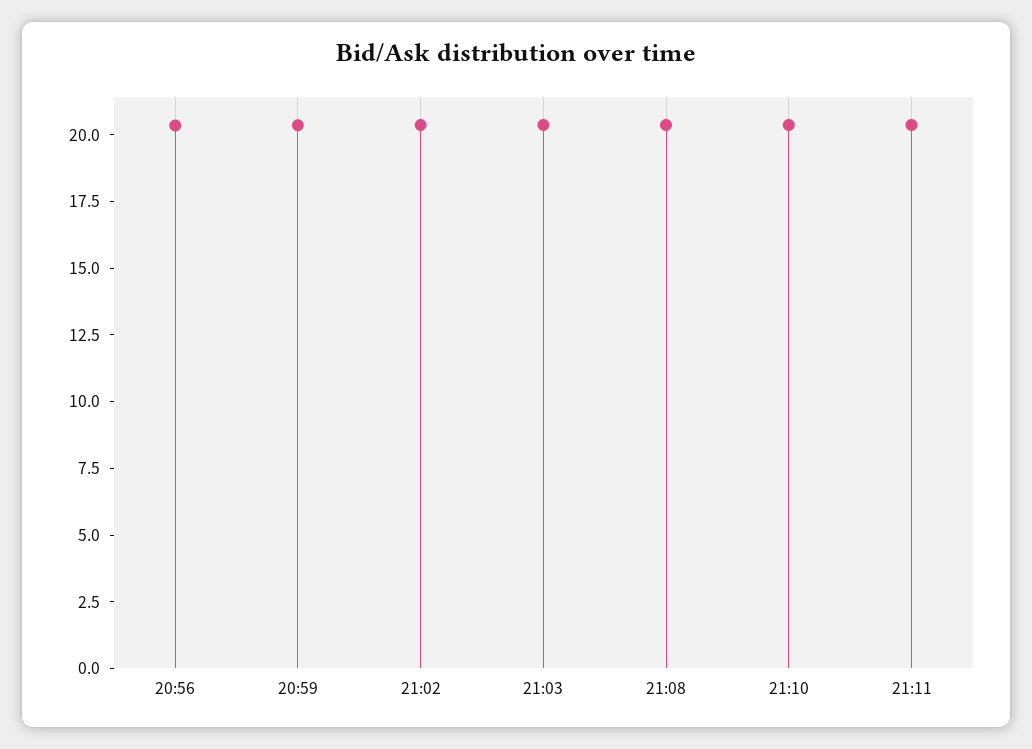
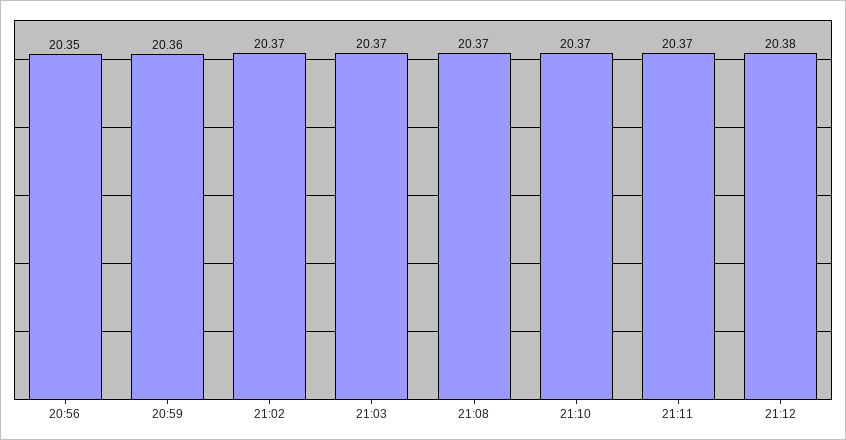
21:12: none -> 20.38

